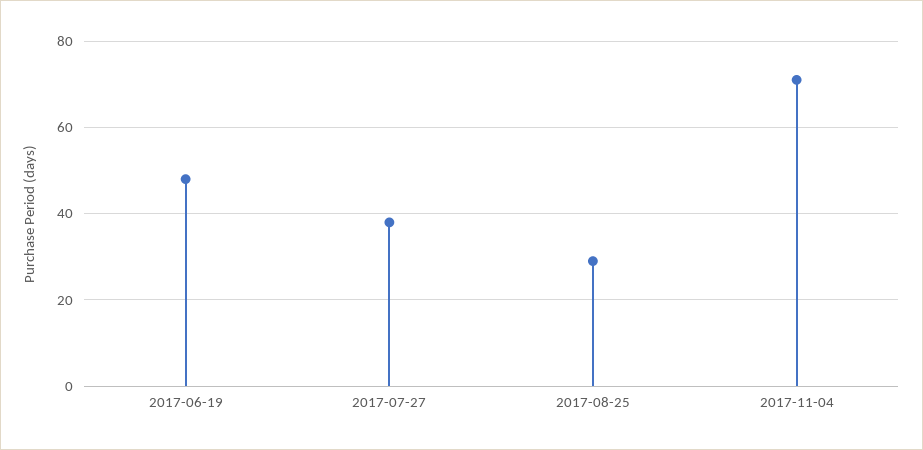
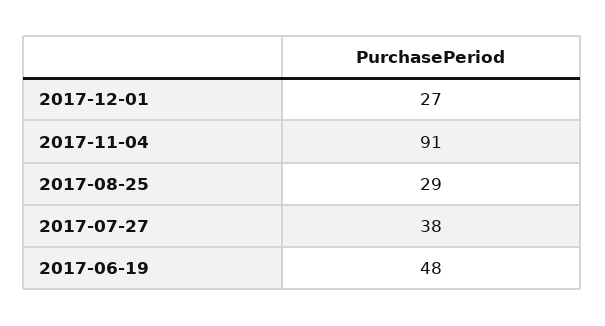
2017-11-04: 70 -> 91
2017-12-01: none -> 27

